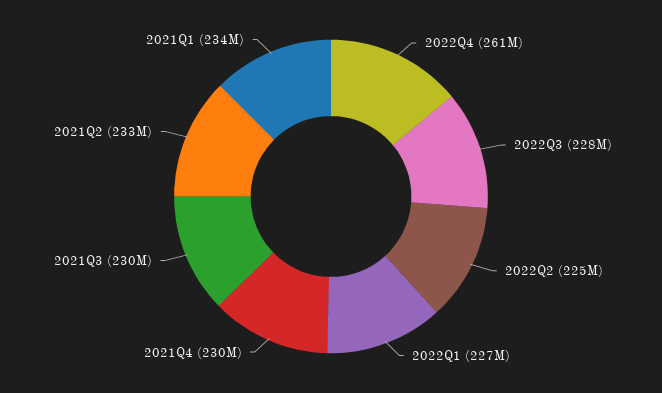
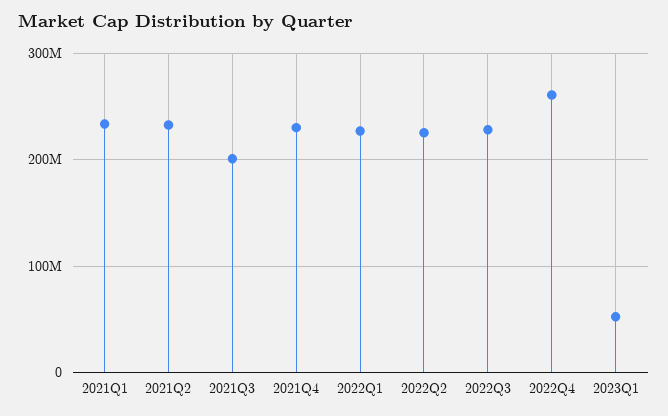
2021Q3: 230000000 -> 200000000
2023Q1: none -> 50000000

